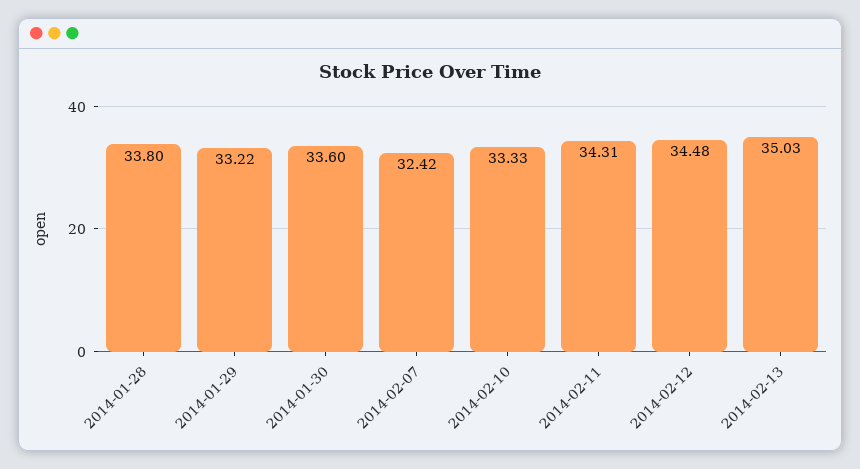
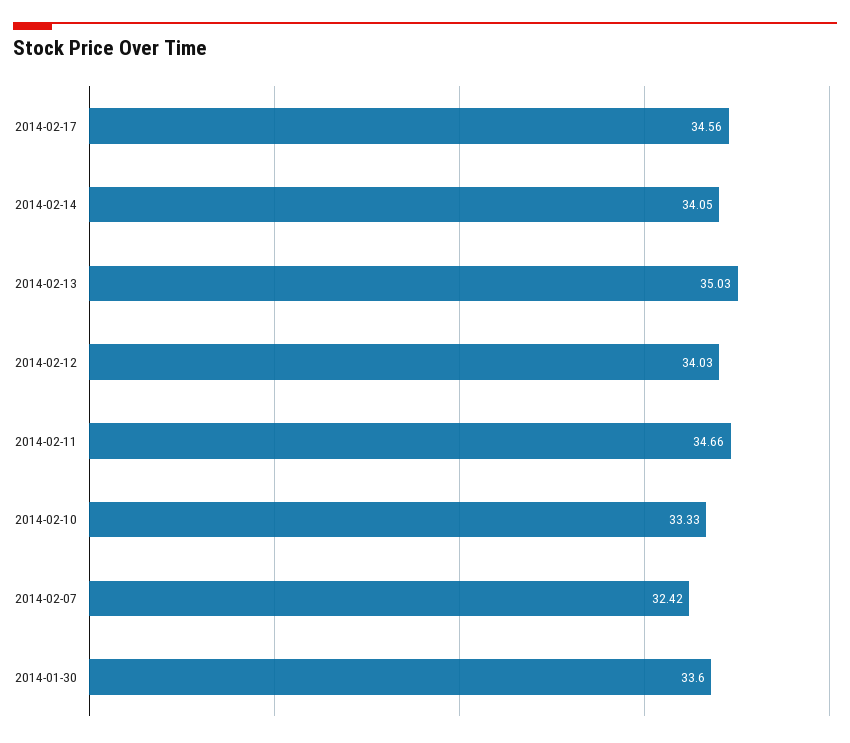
2014-01-28: 33.8 -> none
2014-01-29: 33.22 -> none
2014-02-11: 34.31 -> 34.66
2014-02-12: 34.48 -> 34.03
2014-02-17: none -> 34.56
2014-02-14: none -> 34.05

